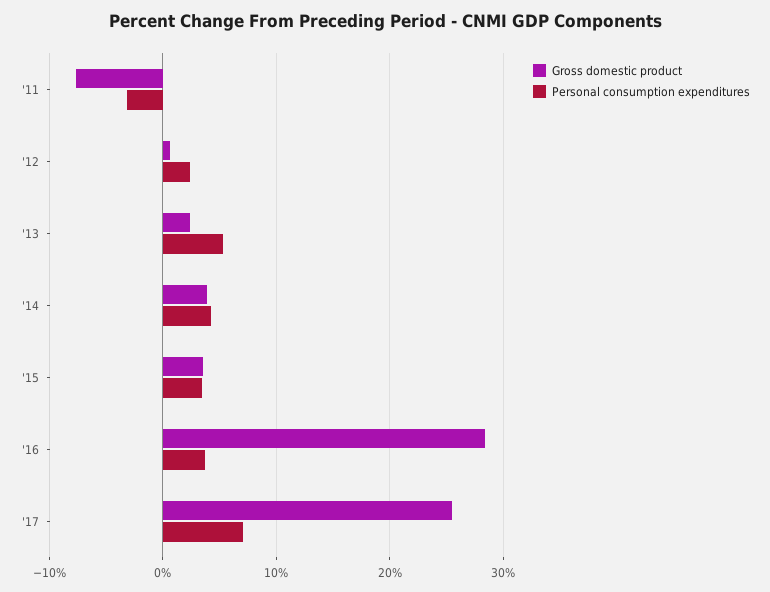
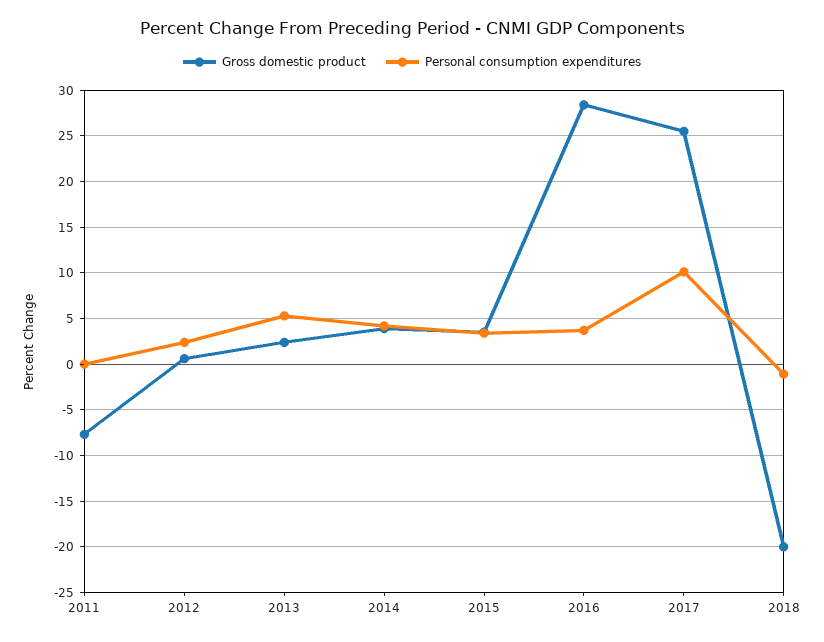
Personal consumption expenditures, '11: -3 -> 0
Personal consumption expenditures, '17: 7 -> 10
Gross domestic product, 2018: none -> -20
Personal consumption expenditures, 2018: none -> -1

